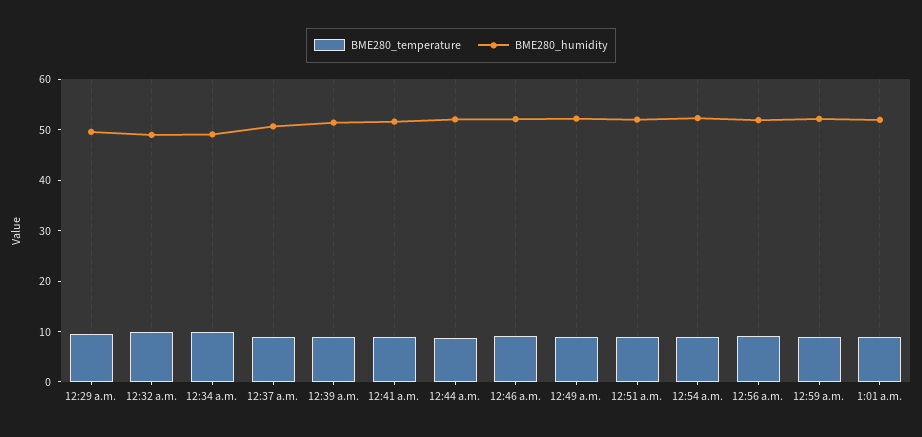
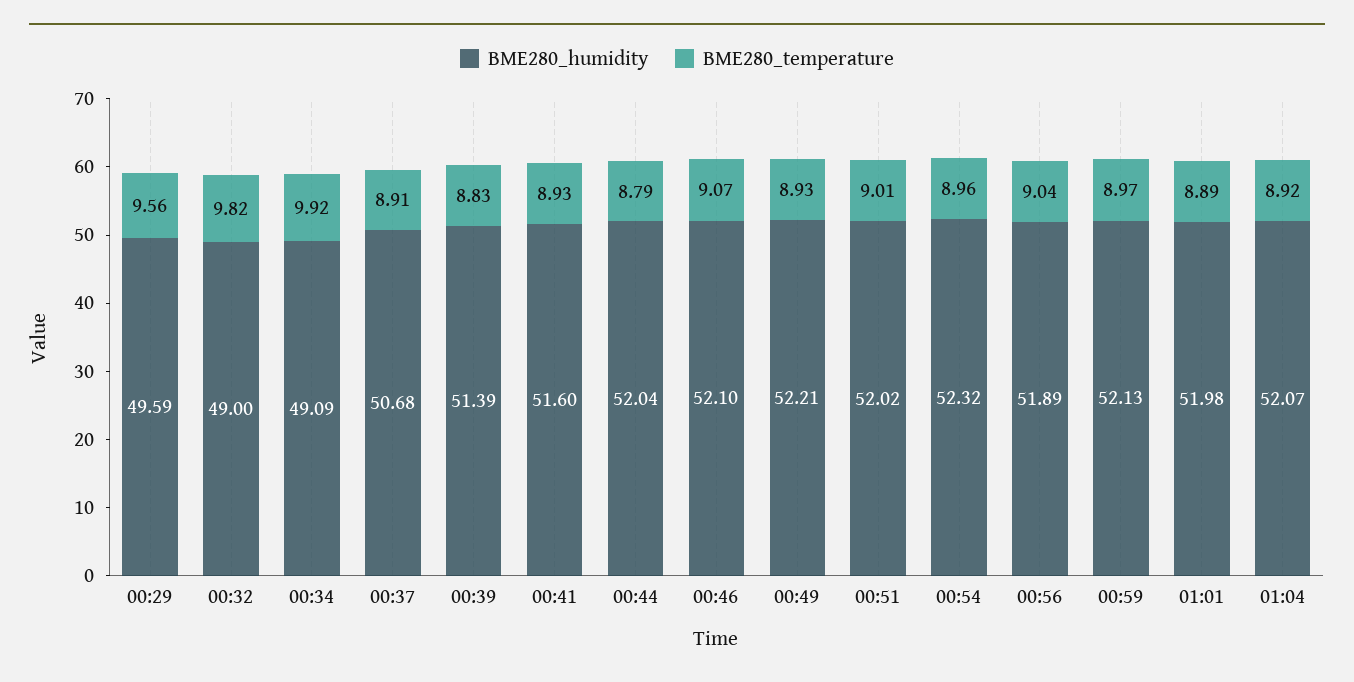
BME280_humidity, 01:04: none -> 52.07
BME280_temperature, 01:04: none -> 8.92

